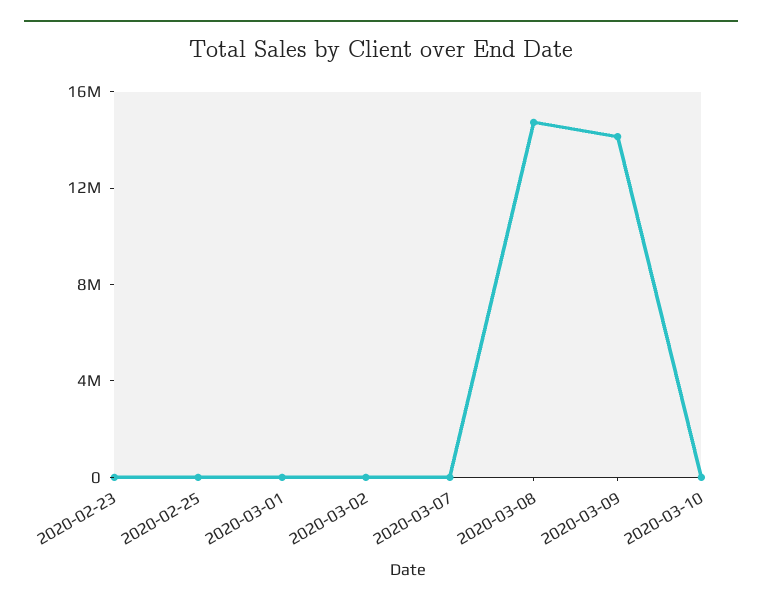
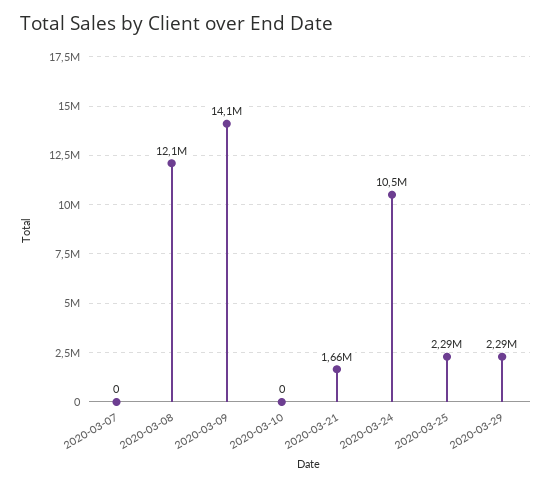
2020-02-23: 0 -> none
2020-02-25: 0 -> none
2020-03-01: 0 -> none
2020-03-02: 0 -> none
2020-03-08: 15000000 -> 12100000
2020-03-21: none -> 1660000
2020-03-24: none -> 10500000
2020-03-25: none -> 2290000
2020-03-29: none -> 2290000

